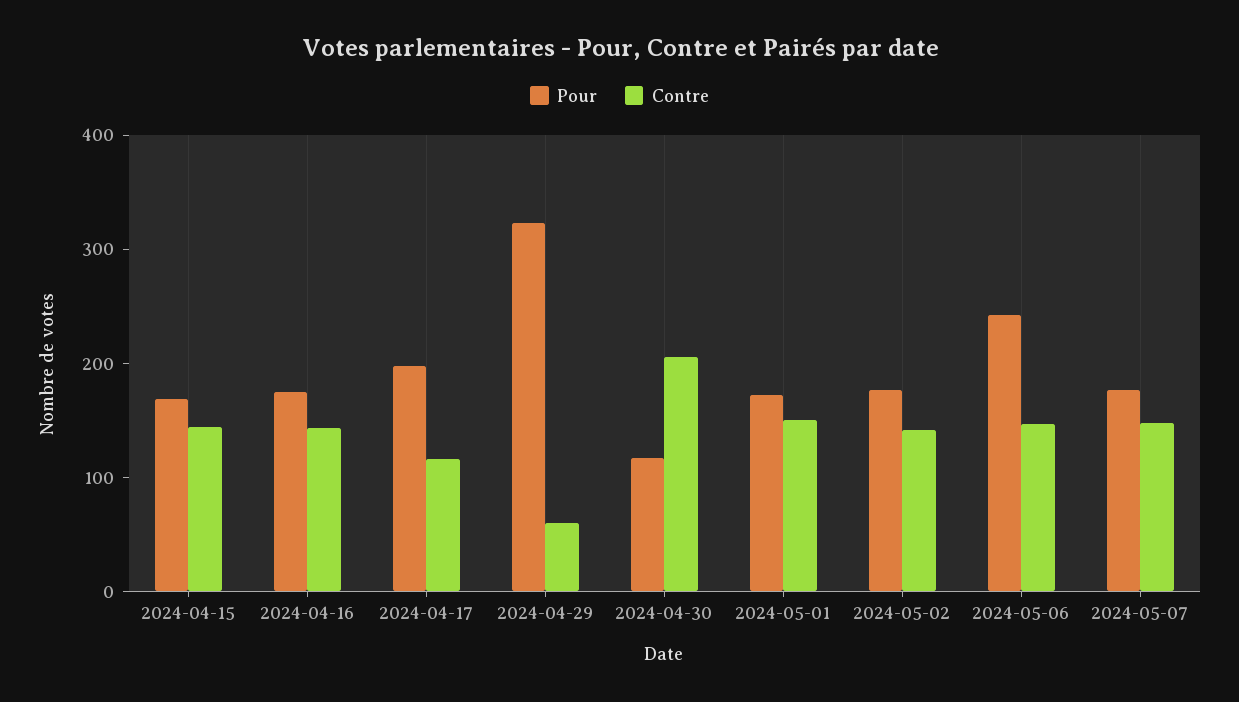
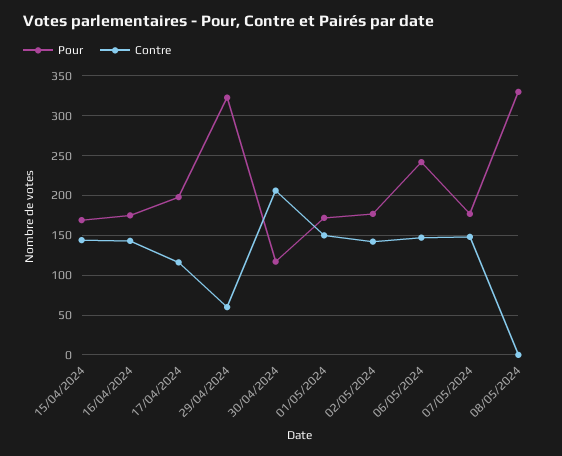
Pour, 08/05/2024: none -> 330
Contre, 08/05/2024: none -> 0

